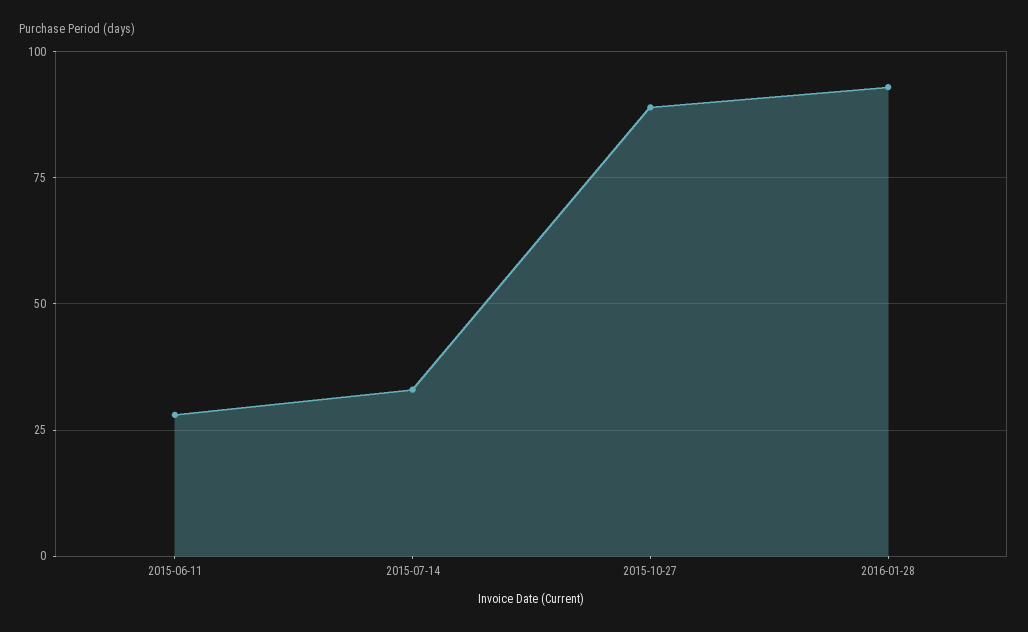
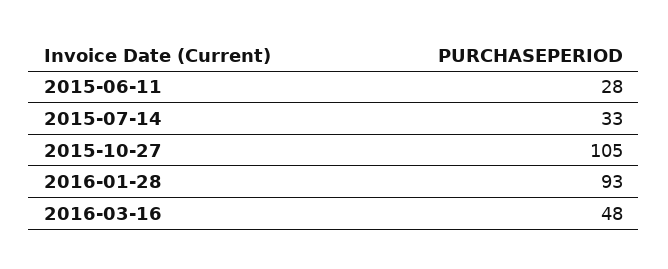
2015-10-27: 90 -> 105
2016-03-16: none -> 48

